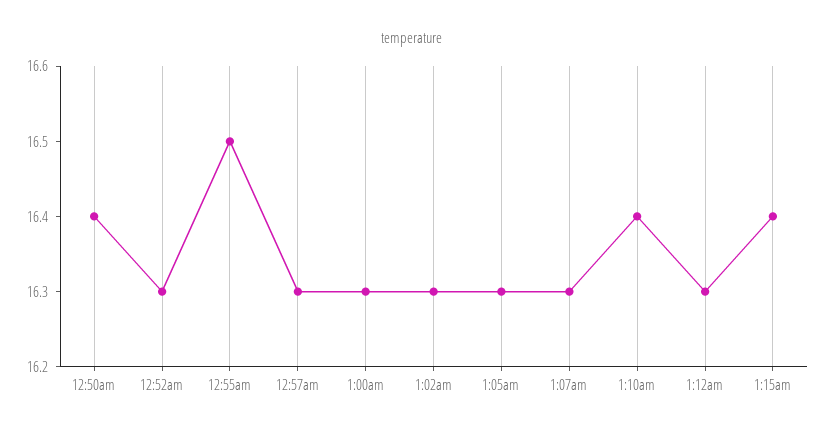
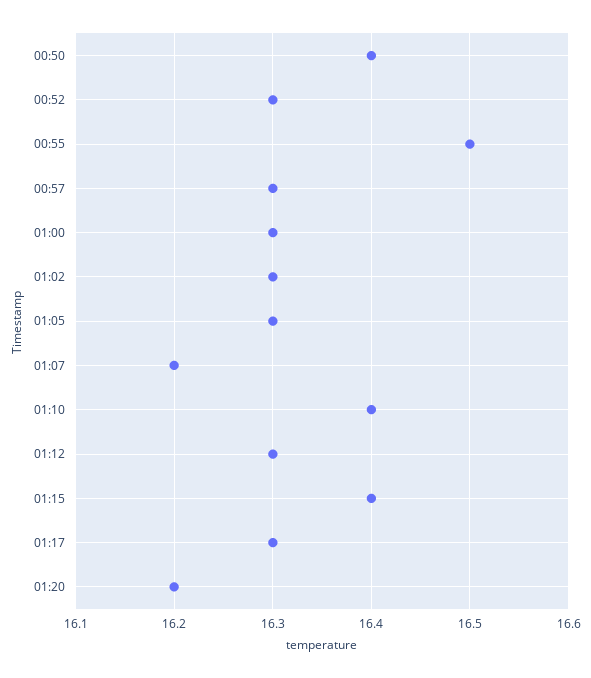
1:07am: 16.3 -> 16.2
01:17: none -> 16.3
01:20: none -> 16.2

